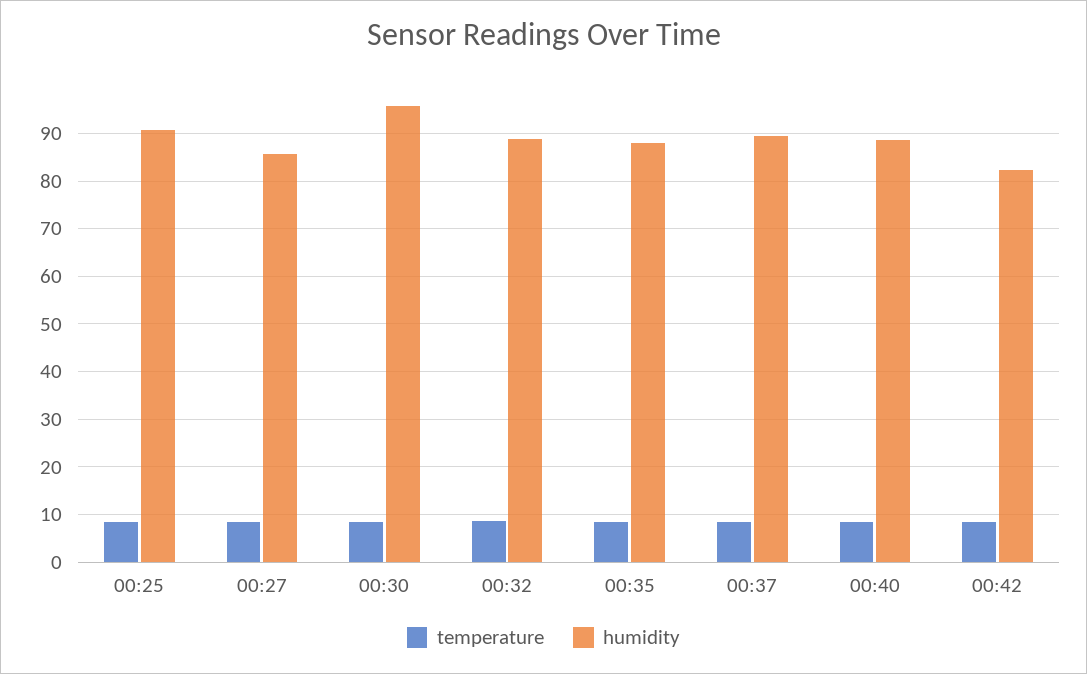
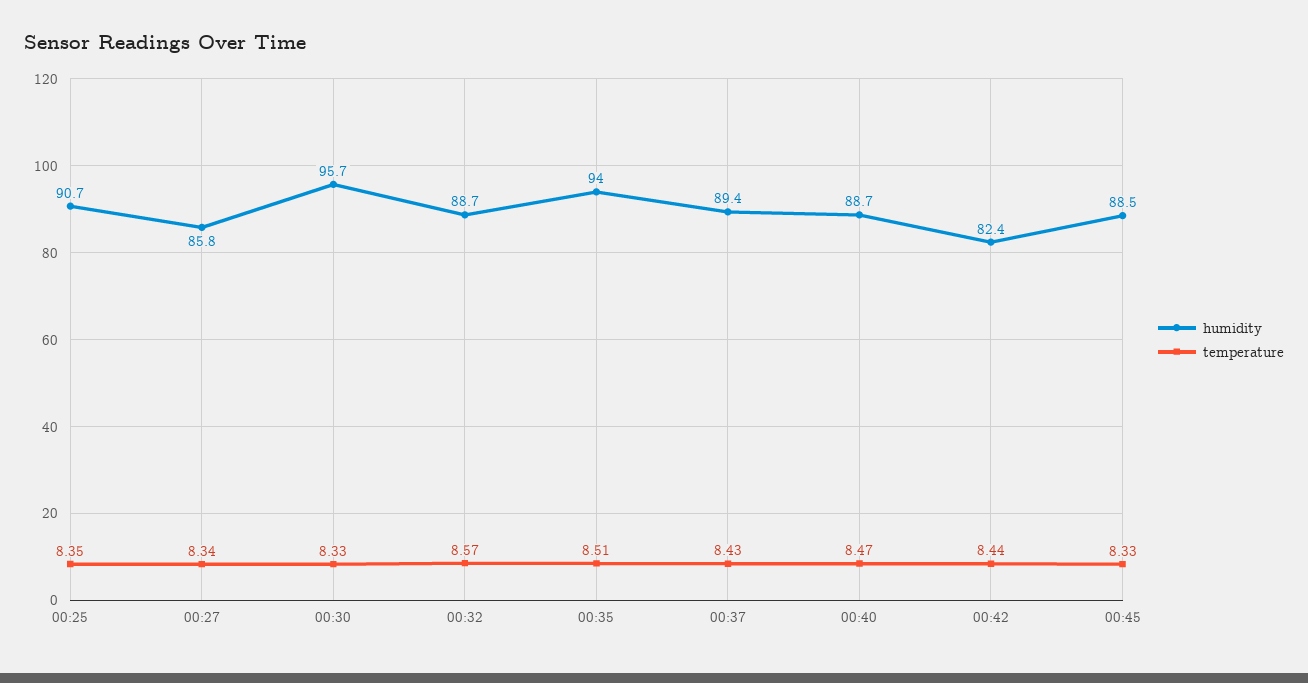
humidity, 00:35: 88 -> 94
humidity, 00:45: none -> 88.5
temperature, 00:45: none -> 8.33

